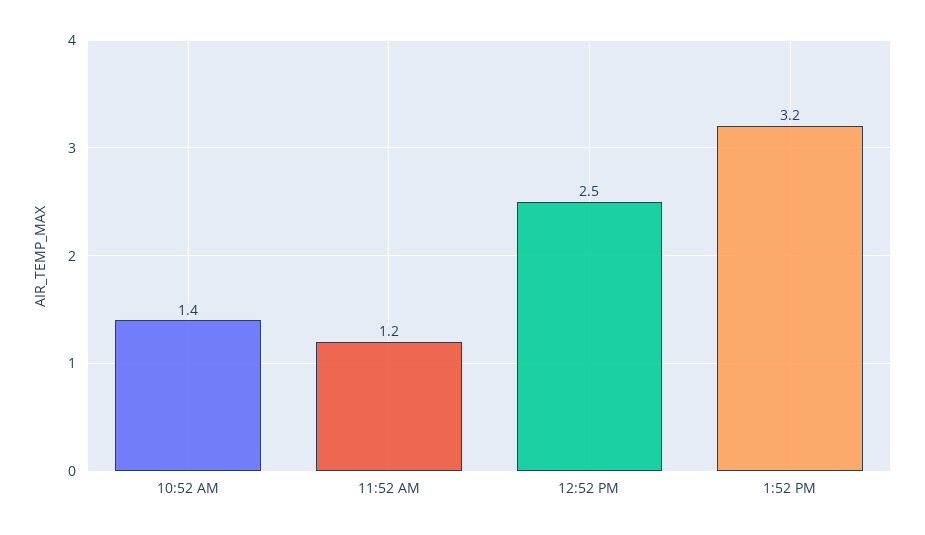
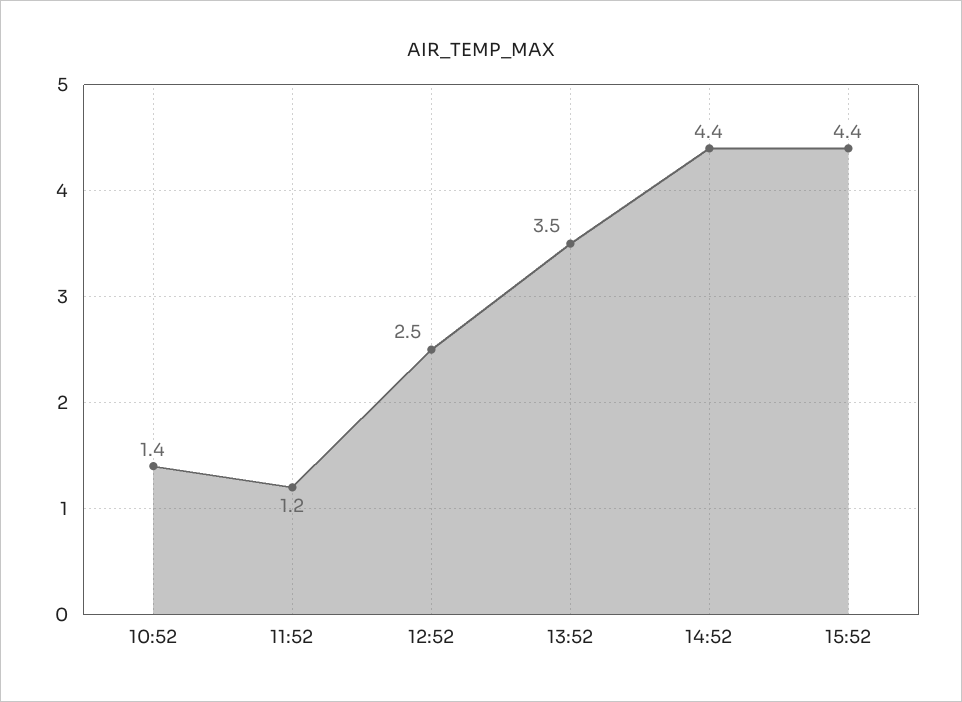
1:52 PM: 3.2 -> 3.5
14:52: none -> 4.4
15:52: none -> 4.4

